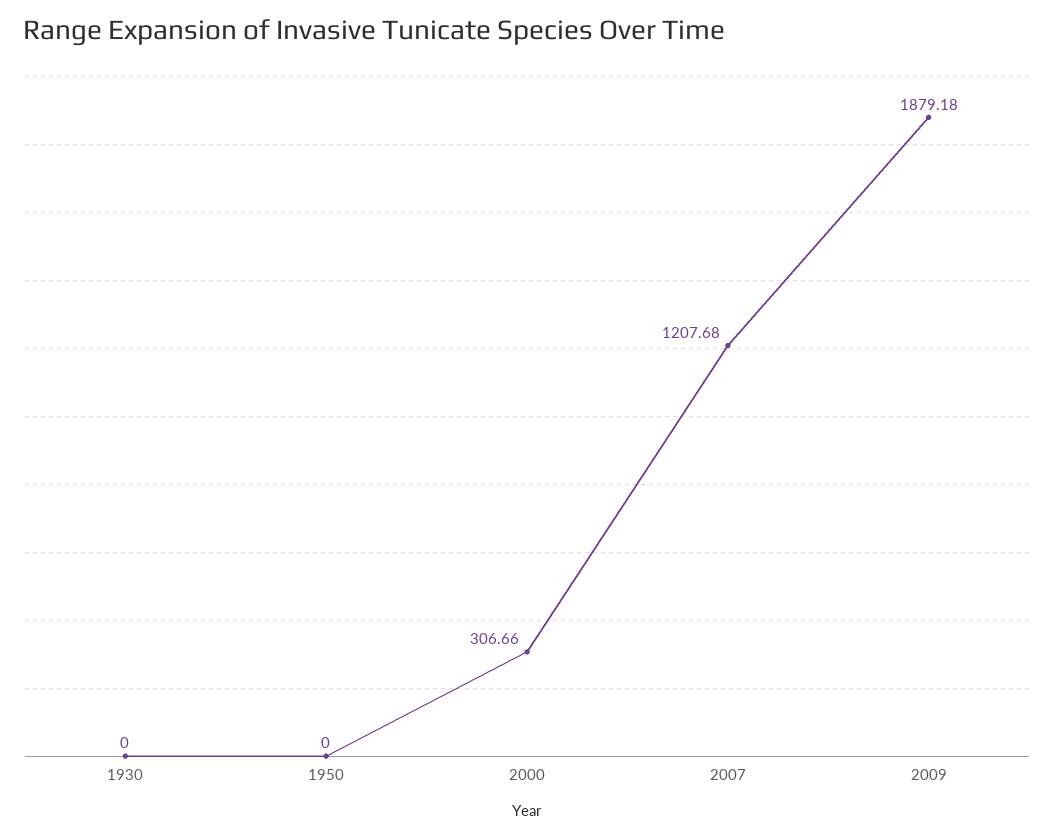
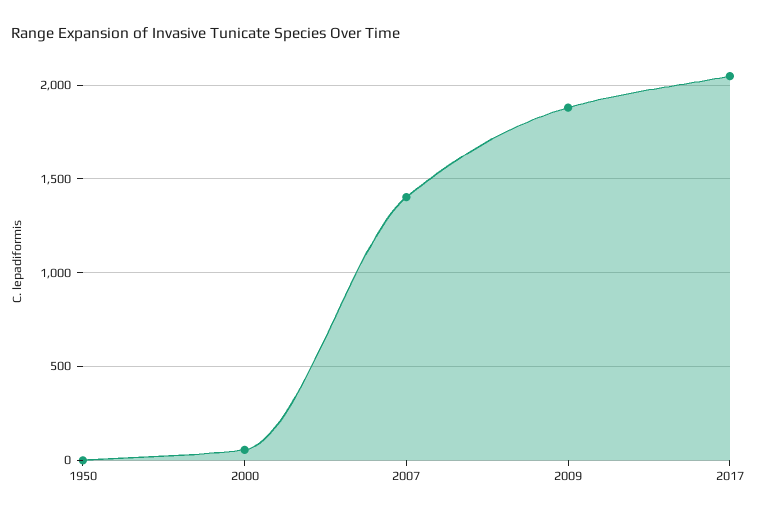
1930: 0 -> none
2000: 306.66 -> 50
2007: 1207.68 -> 1400
2017: none -> 2050

